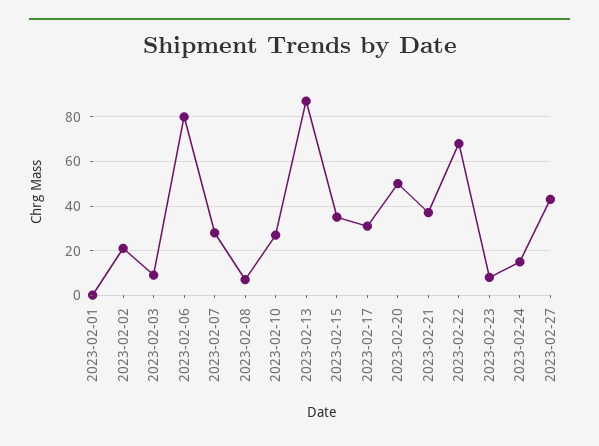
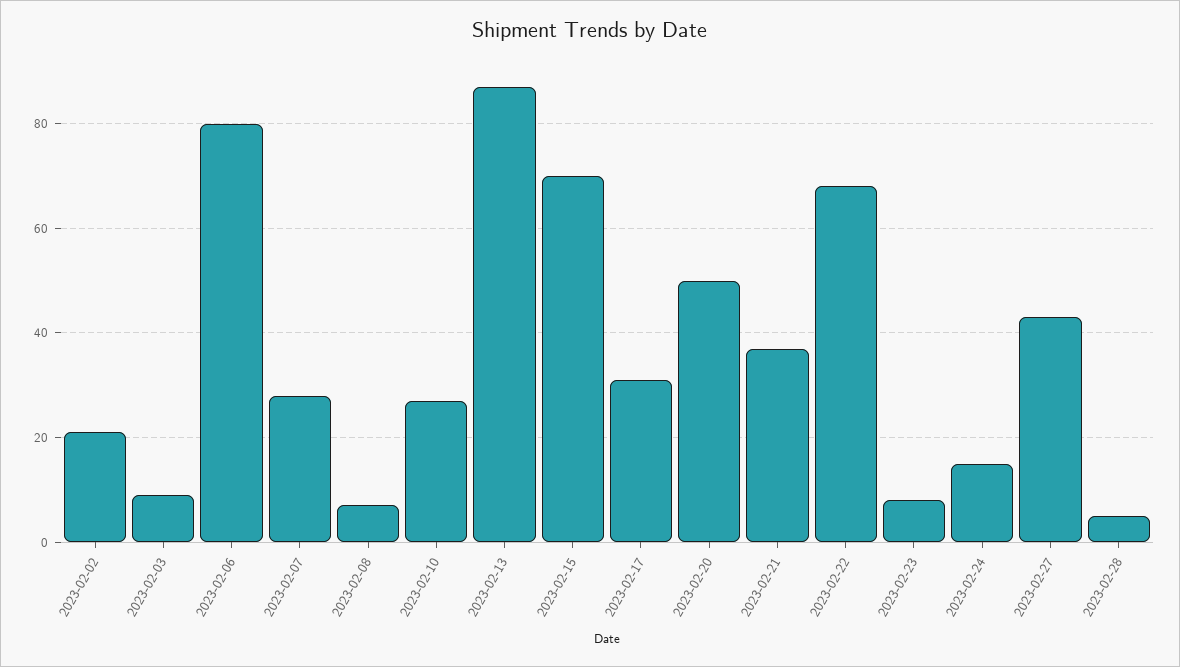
2023-02-01: 0 -> none
2023-02-15: 35 -> 70
2023-02-28: none -> 5

